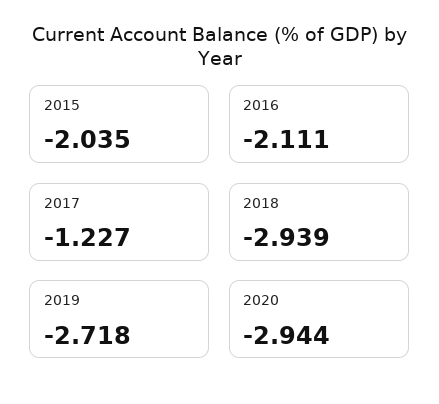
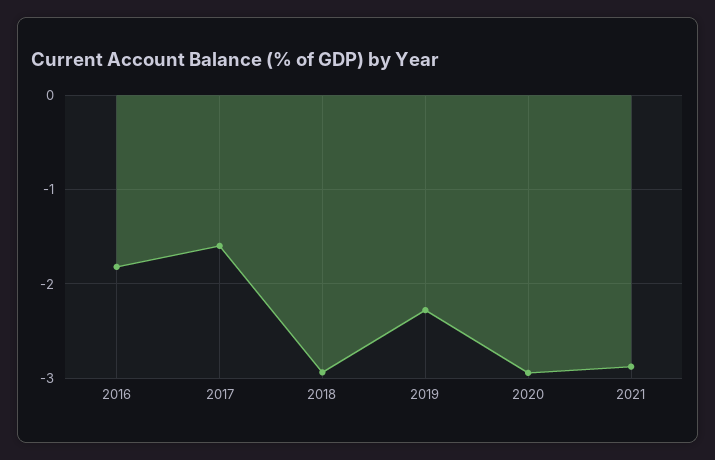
2015: -2.035 -> none
2016: -2.111 -> -1.8
2017: -1.227 -> -1.6
2019: -2.718 -> -2.3
2021: none -> -2.9

